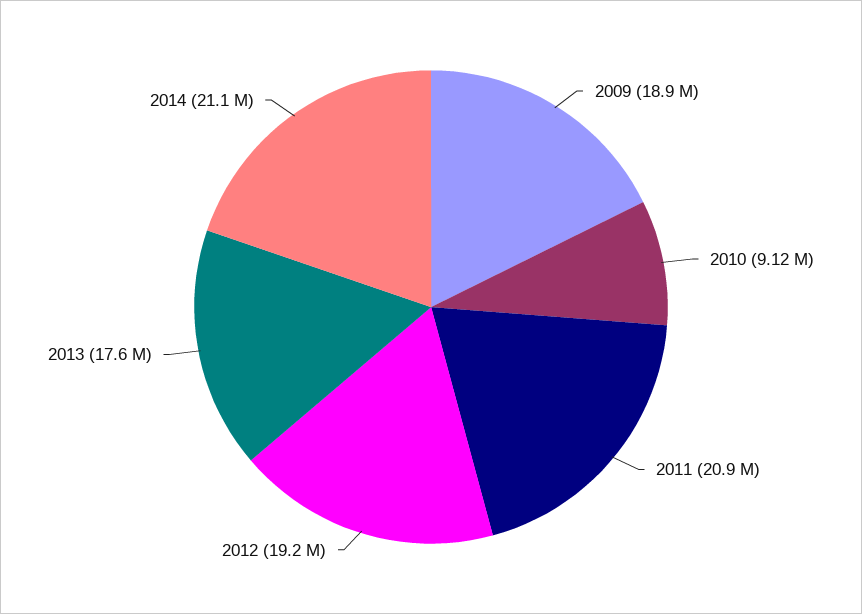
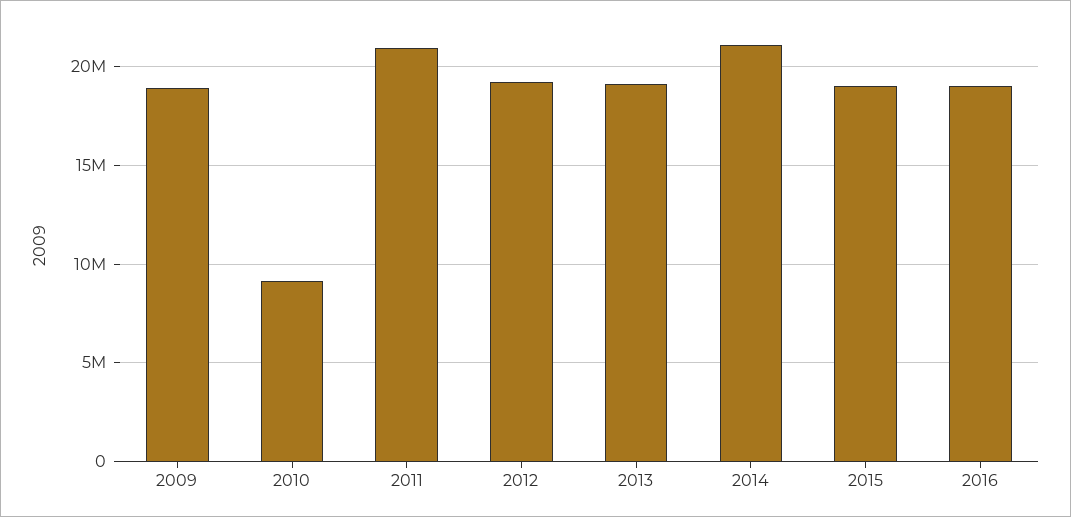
2013: 17600000 -> 19000000
2015: none -> 19000000
2016: none -> 19000000

